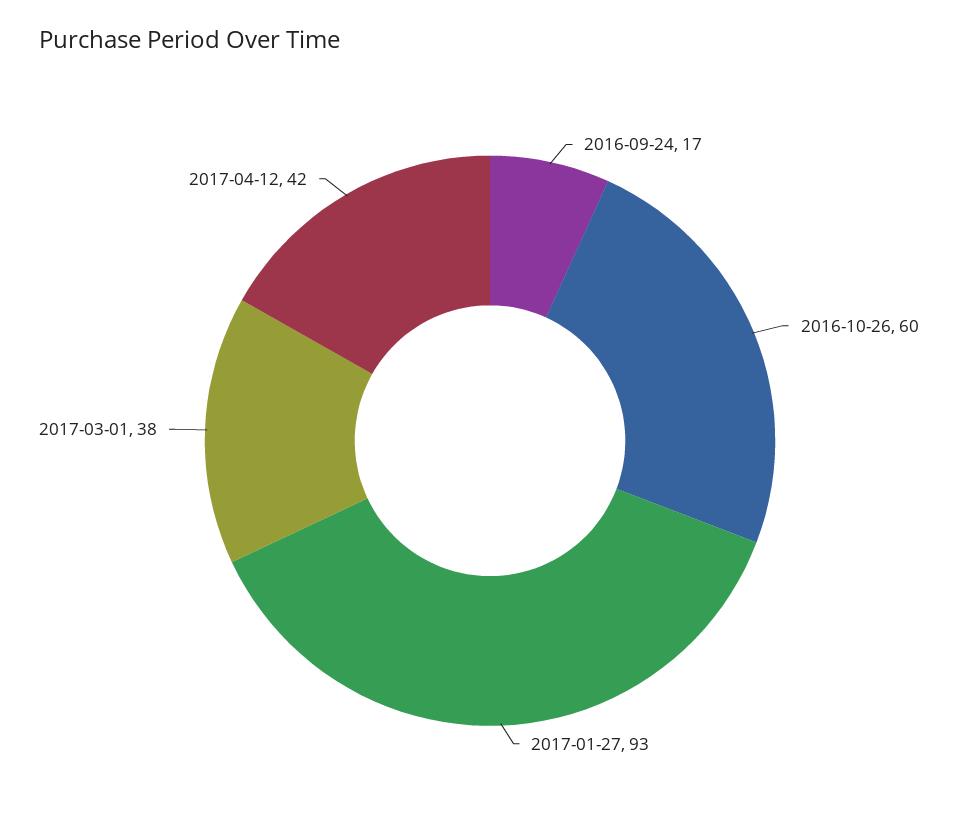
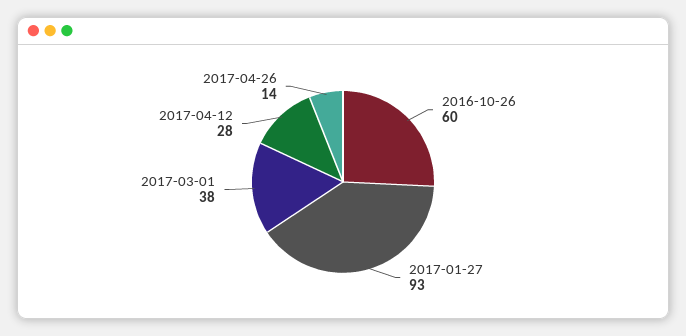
2016-09-24: 17 -> none
2017-04-12: 42 -> 28
2017-04-26: none -> 14

